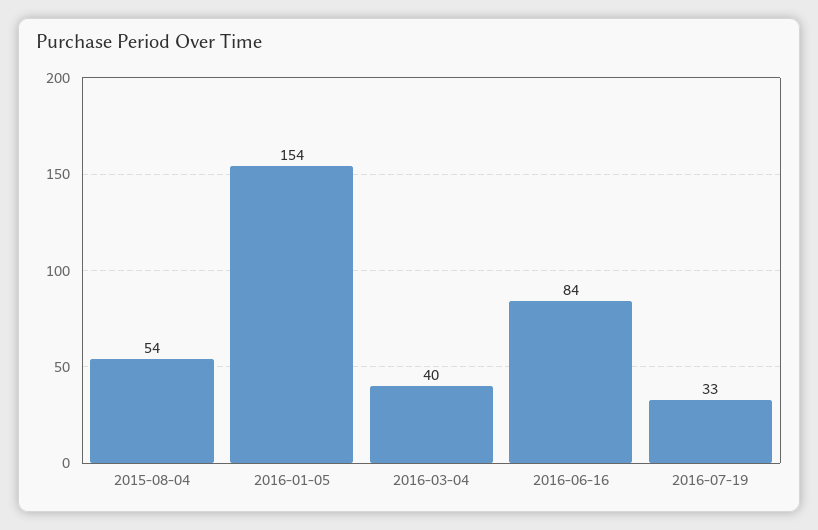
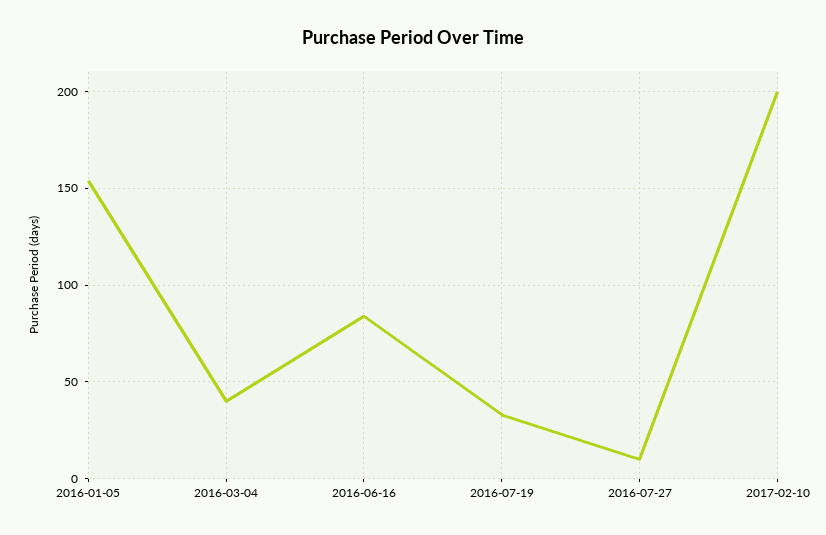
2015-08-04: 54 -> none
2016-07-27: none -> 10
2017-02-10: none -> 200

